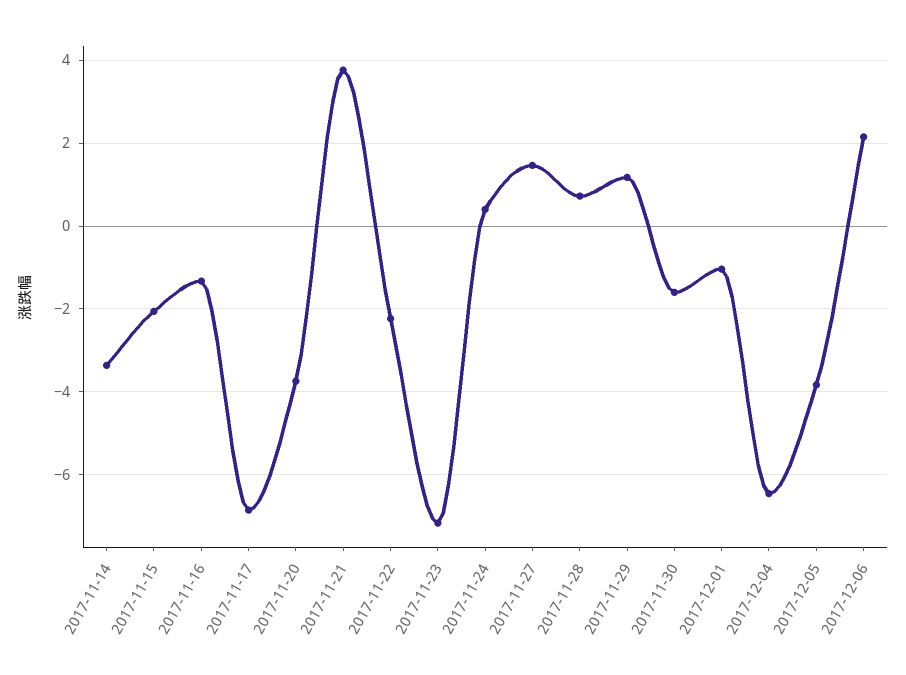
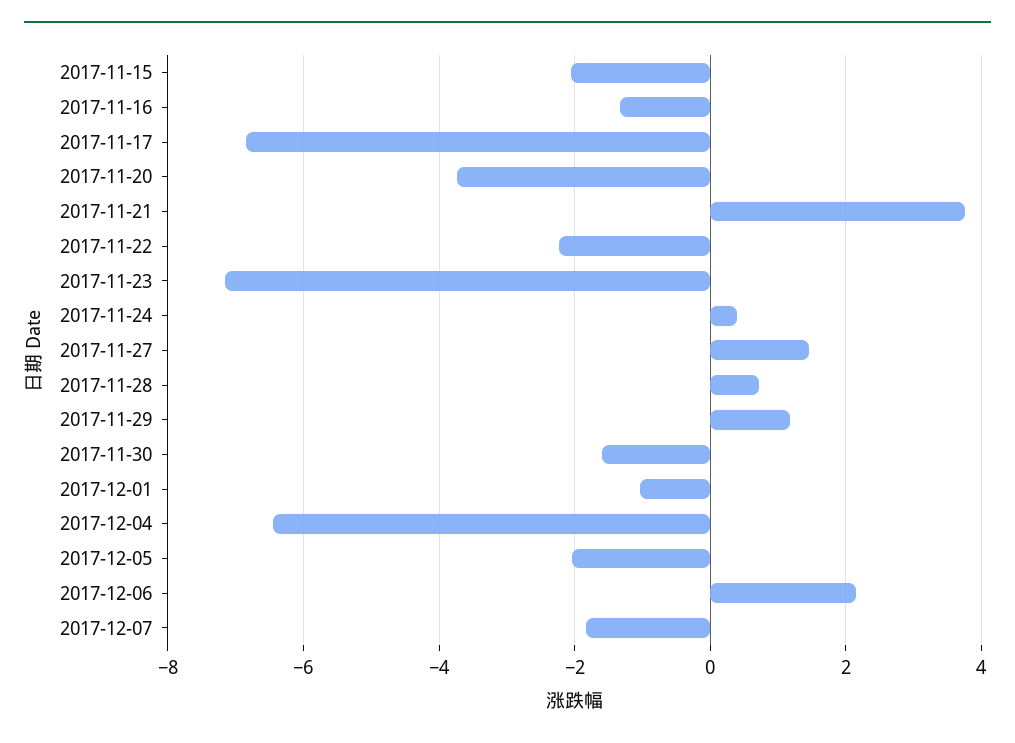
2017-11-14: -3.4 -> none
2017-12-05: -3.8 -> -2
2017-12-07: none -> -1.8

